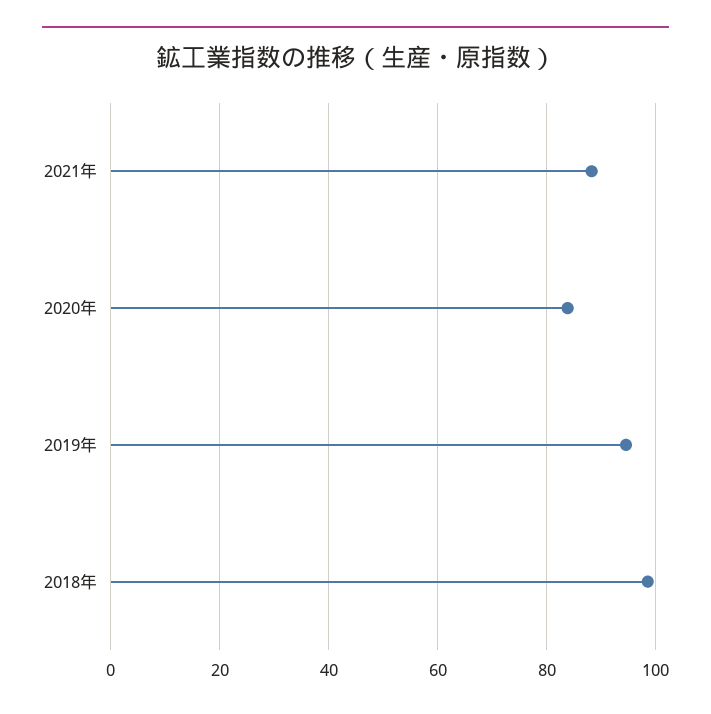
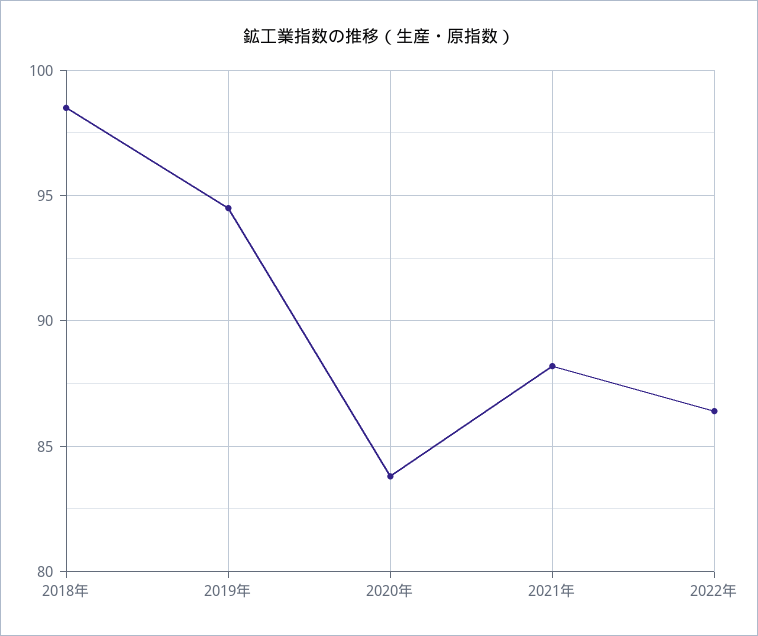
2022年: none -> 86.5

